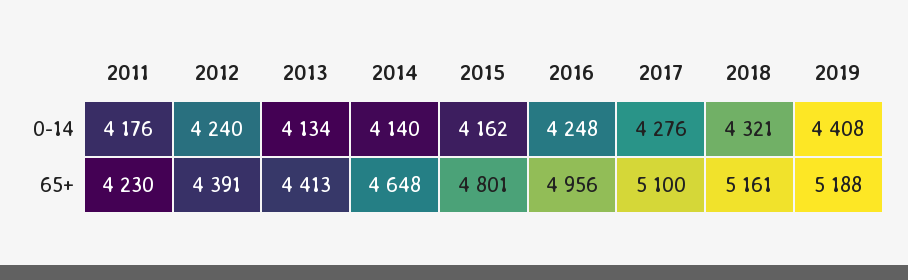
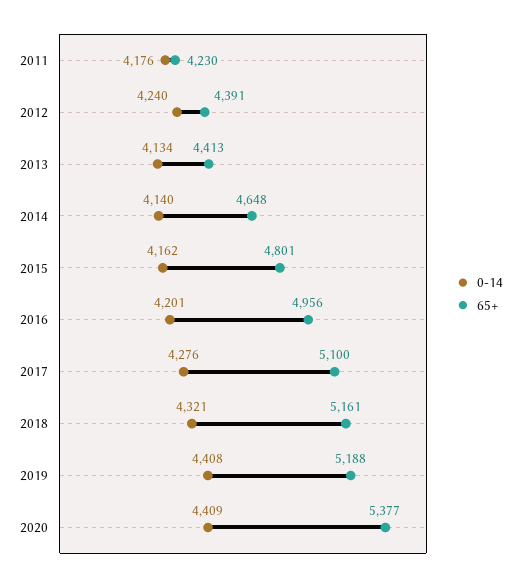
0-14, 2016: 4248 -> 4201
0-14, 2020: none -> 4409
65+, 2020: none -> 5377

